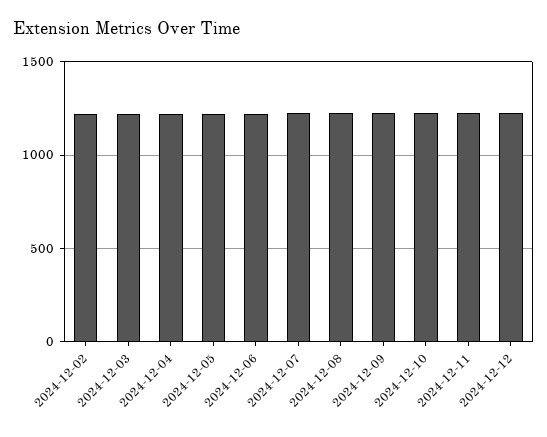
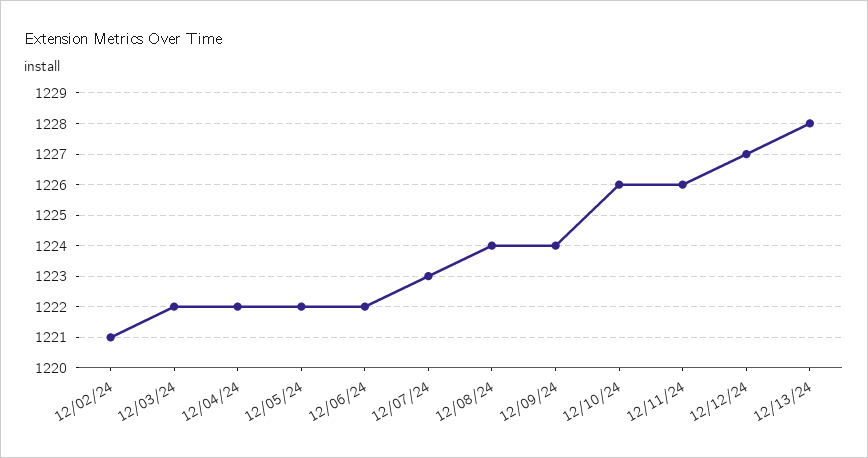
12/13/24: none -> 1228

